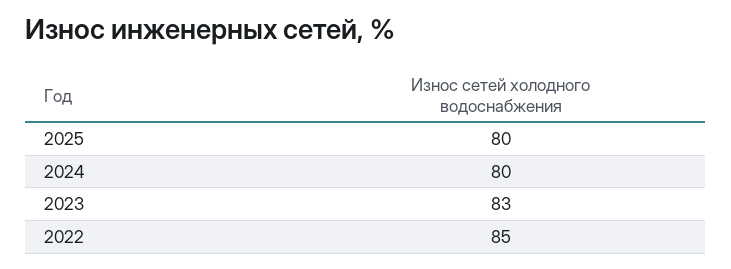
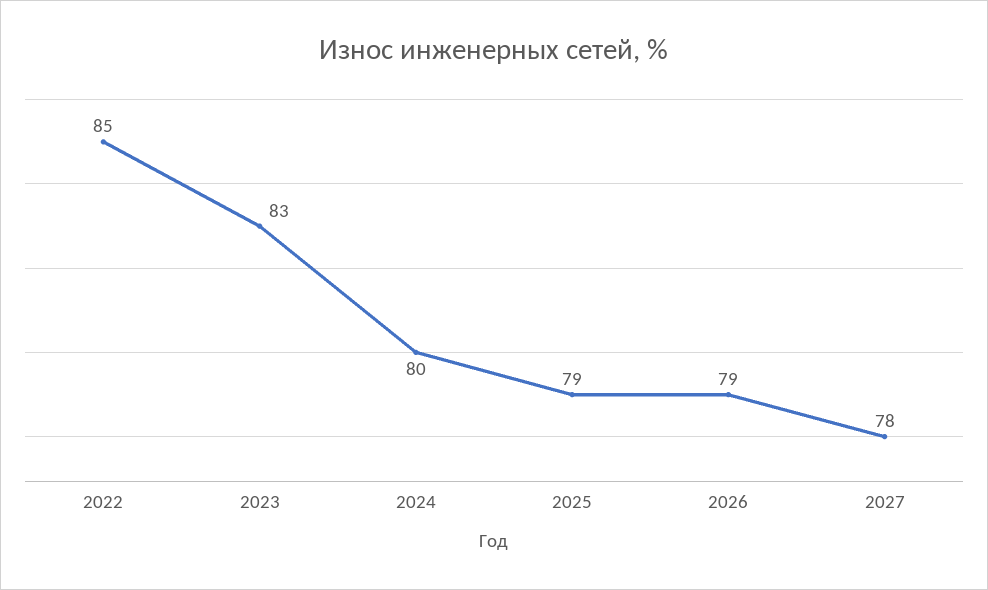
2025: 80 -> 79
2026: none -> 79
2027: none -> 78

